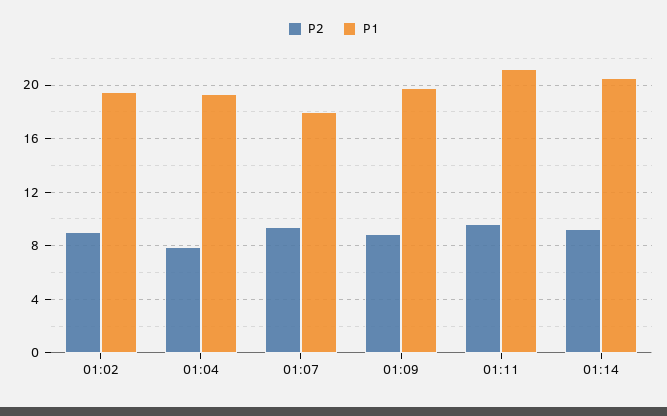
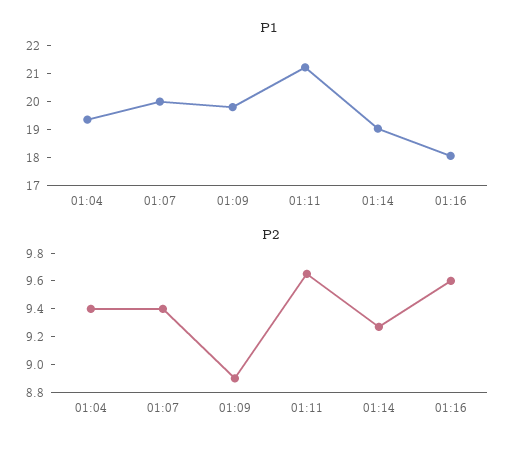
P2, 01:02: 9 -> none
P1, 01:02: 19.5 -> none
P2, 01:04: 8 -> 9.4
P1, 01:07: 18 -> 20
P1, 01:14: 20.5 -> 19
P1, 01:16: none -> 18
P2, 01:16: none -> 9.6

